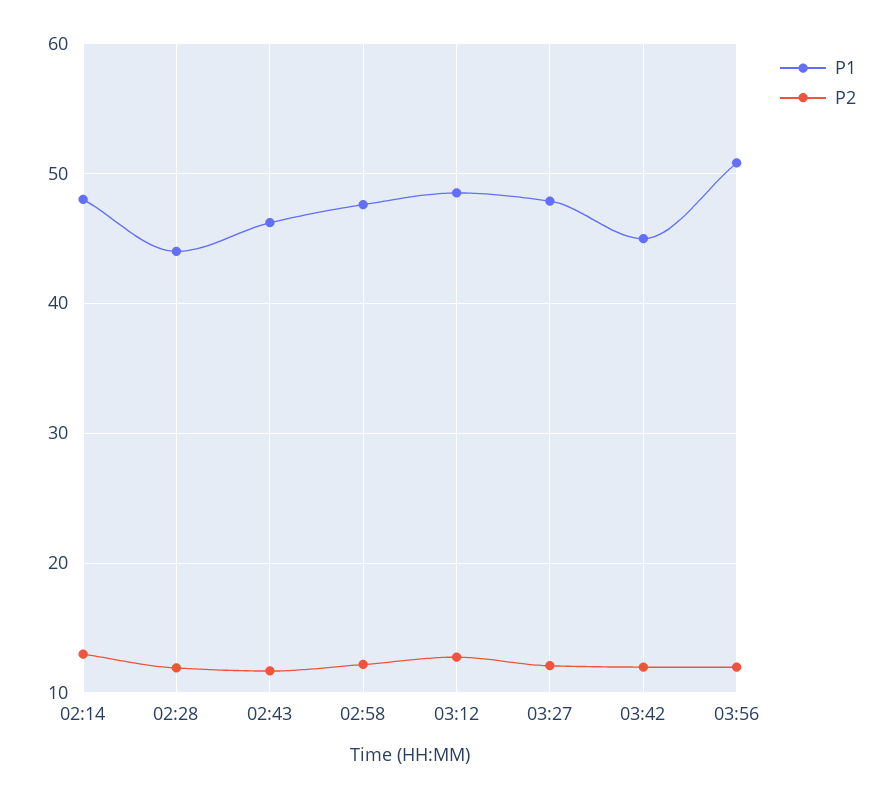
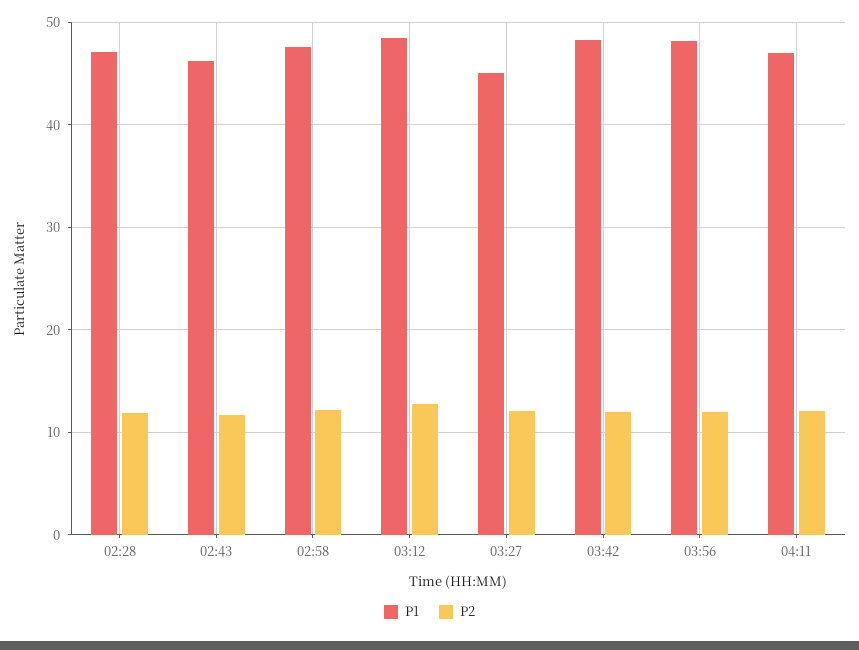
P1, 02:14: 48 -> none
P2, 02:14: 13 -> none
P1, 02:28: 44 -> 47
P1, 03:27: 48 -> 45
P1, 03:42: 45 -> 48
P1, 03:56: 51 -> 48
P1, 04:11: none -> 47
P2, 04:11: none -> 12

